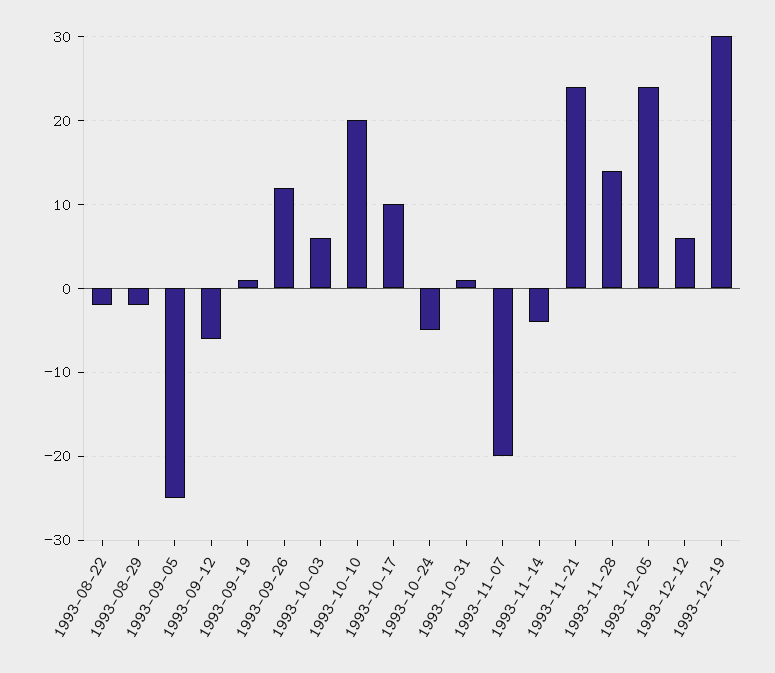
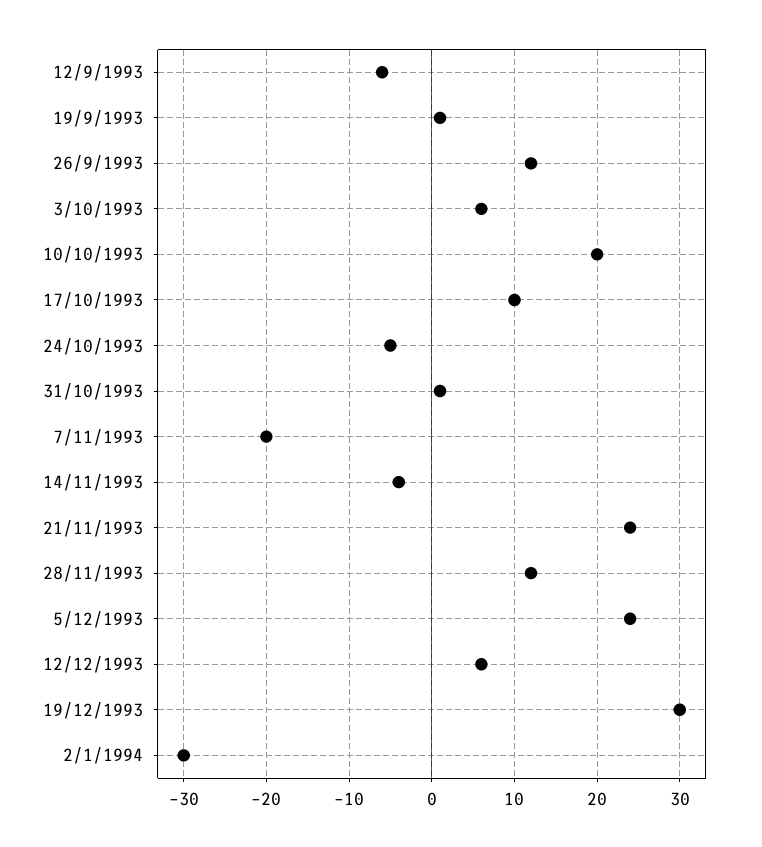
1993-08-22: -2 -> none
1993-08-29: -2 -> none
1993-09-05: -25 -> none
1993-11-28: 14 -> 12
2/1/1994: none -> -30

